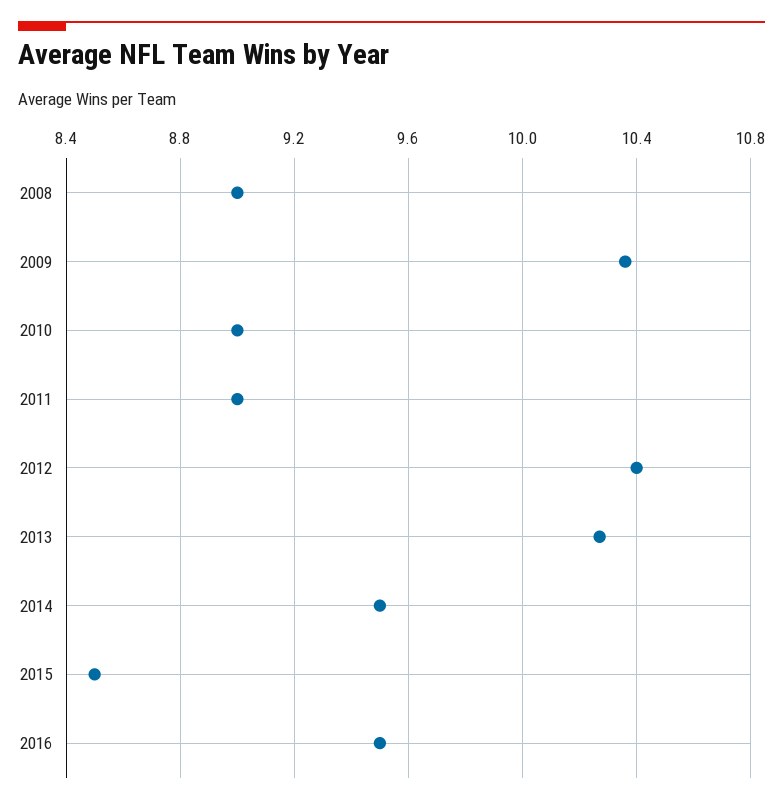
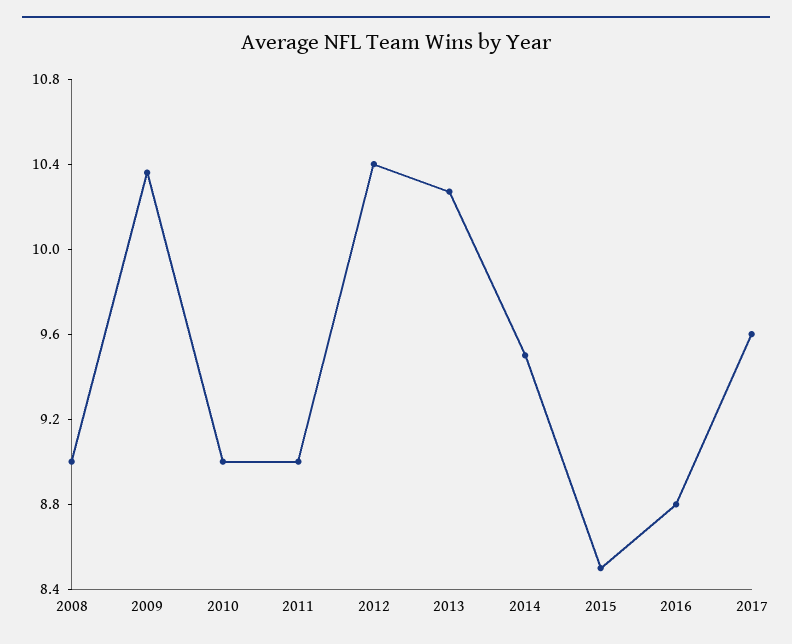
2016: 9.5 -> 8.8
2017: none -> 9.6

